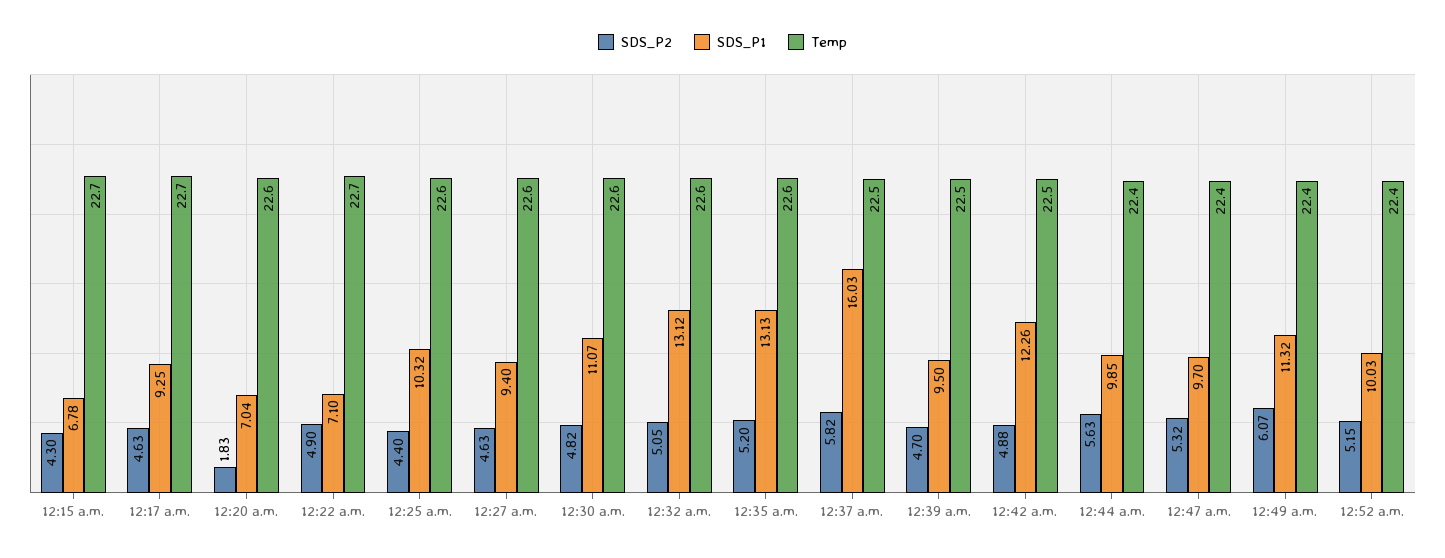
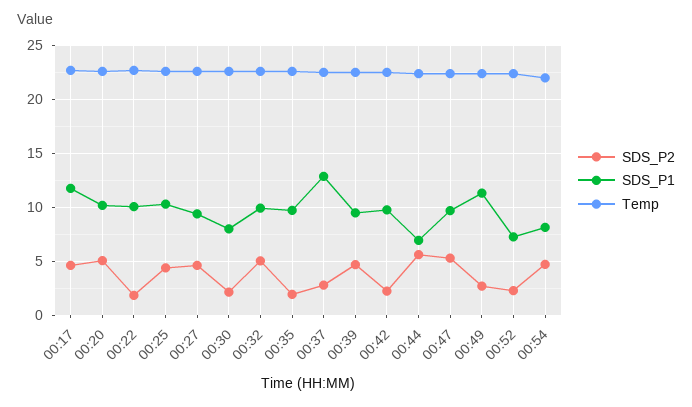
SDS_P2, 12:15 a.m.: 4.3 -> none
SDS_P1, 12:15 a.m.: 6.78 -> none
Temp, 12:15 a.m.: 22.7 -> none
SDS_P1, 12:17 a.m.: 9.25 -> 12
SDS_P2, 12:20 a.m.: 1.83 -> 5
SDS_P1, 12:20 a.m.: 7.04 -> 10
SDS_P2, 12:22 a.m.: 4.9 -> 2
SDS_P1, 12:22 a.m.: 7.1 -> 10
SDS_P2, 12:30 a.m.: 4.82 -> 2
SDS_P1, 12:30 a.m.: 11.07 -> 8
SDS_P1, 12:32 a.m.: 13.12 -> 10
SDS_P2, 12:35 a.m.: 5.2 -> 2
SDS_P1, 12:35 a.m.: 13.13 -> 10
SDS_P2, 12:37 a.m.: 5.82 -> 3
SDS_P1, 12:37 a.m.: 16.03 -> 13
SDS_P2, 12:42 a.m.: 4.88 -> 2
SDS_P1, 12:42 a.m.: 12.26 -> 10
SDS_P1, 12:44 a.m.: 9.85 -> 7
SDS_P2, 12:49 a.m.: 6.07 -> 3
SDS_P2, 12:52 a.m.: 5.15 -> 2
SDS_P1, 12:52 a.m.: 10.03 -> 7
SDS_P2, 00:54: none -> 5
SDS_P1, 00:54: none -> 8
Temp, 00:54: none -> 22

